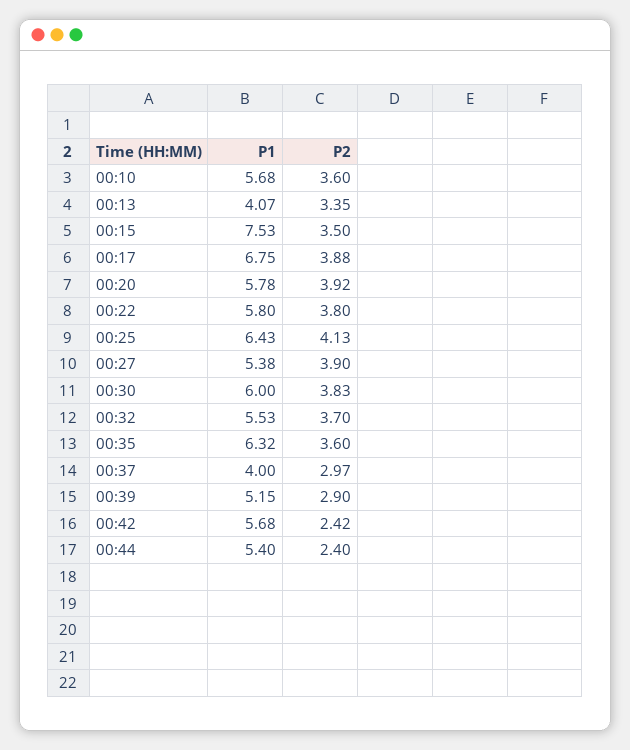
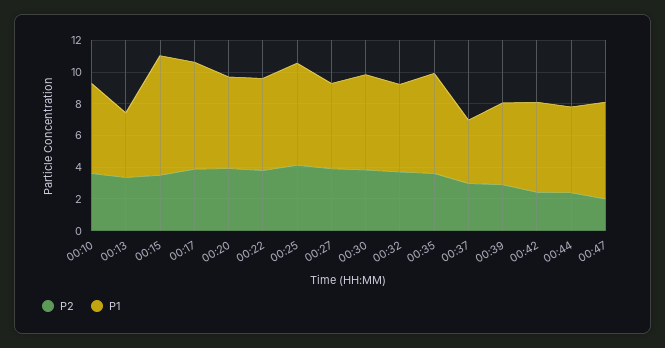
P2, 00:47: none -> 2
P1, 00:47: none -> 6

